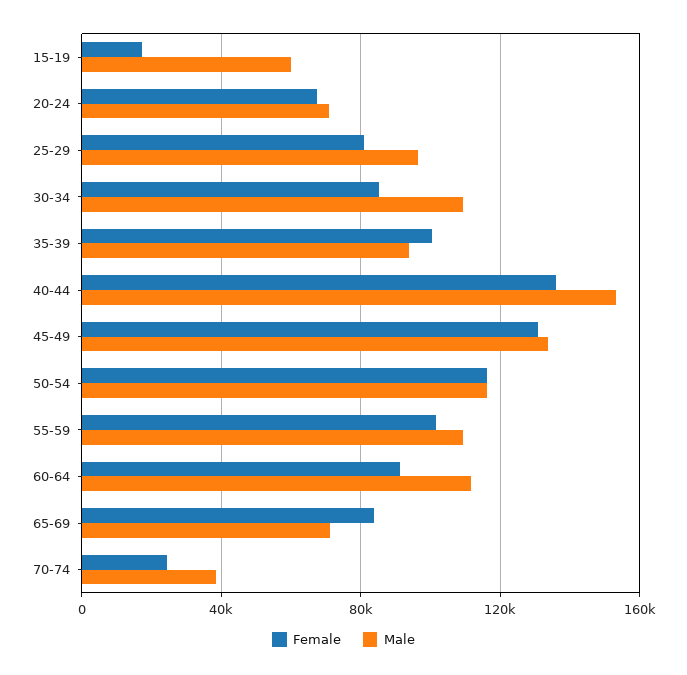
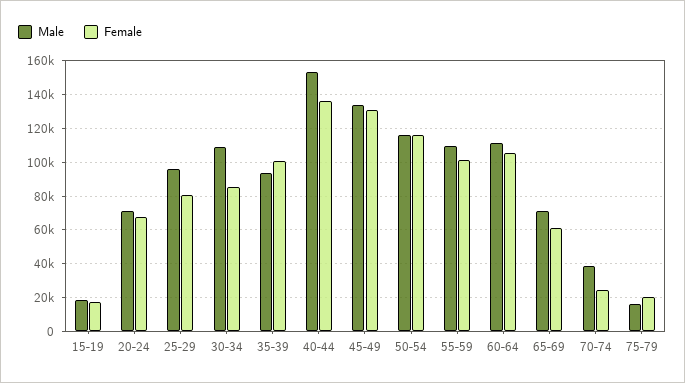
Male, 15-19: 60000 -> 20000
Female, 60-64: 90000 -> 105000
Female, 65-69: 85000 -> 60000
Male, 75-79: none -> 15000
Female, 75-79: none -> 20000

